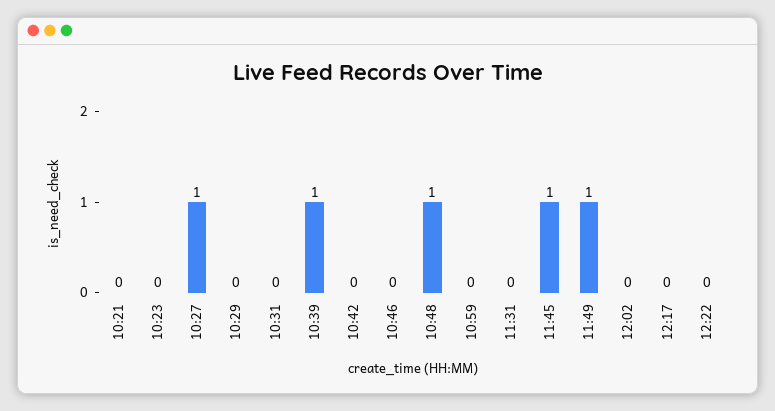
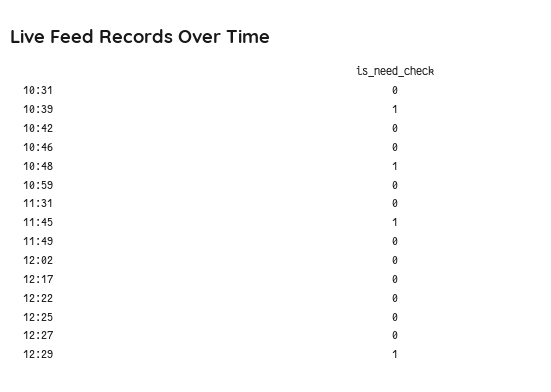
10:21: 0 -> none
10:23: 0 -> none
10:27: 1 -> none
10:29: 0 -> none
11:49: 1 -> 0
12:25: none -> 0
12:27: none -> 0
12:29: none -> 1

